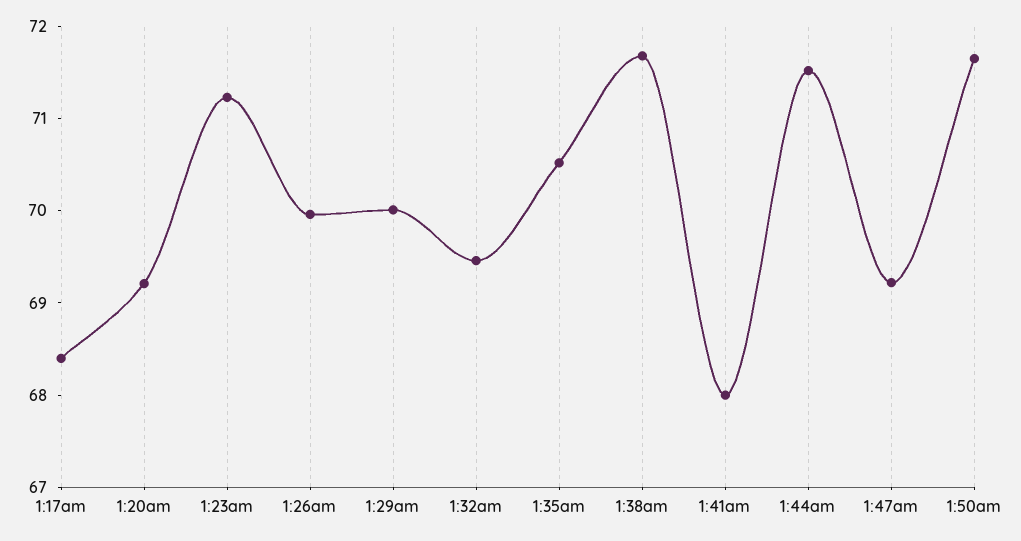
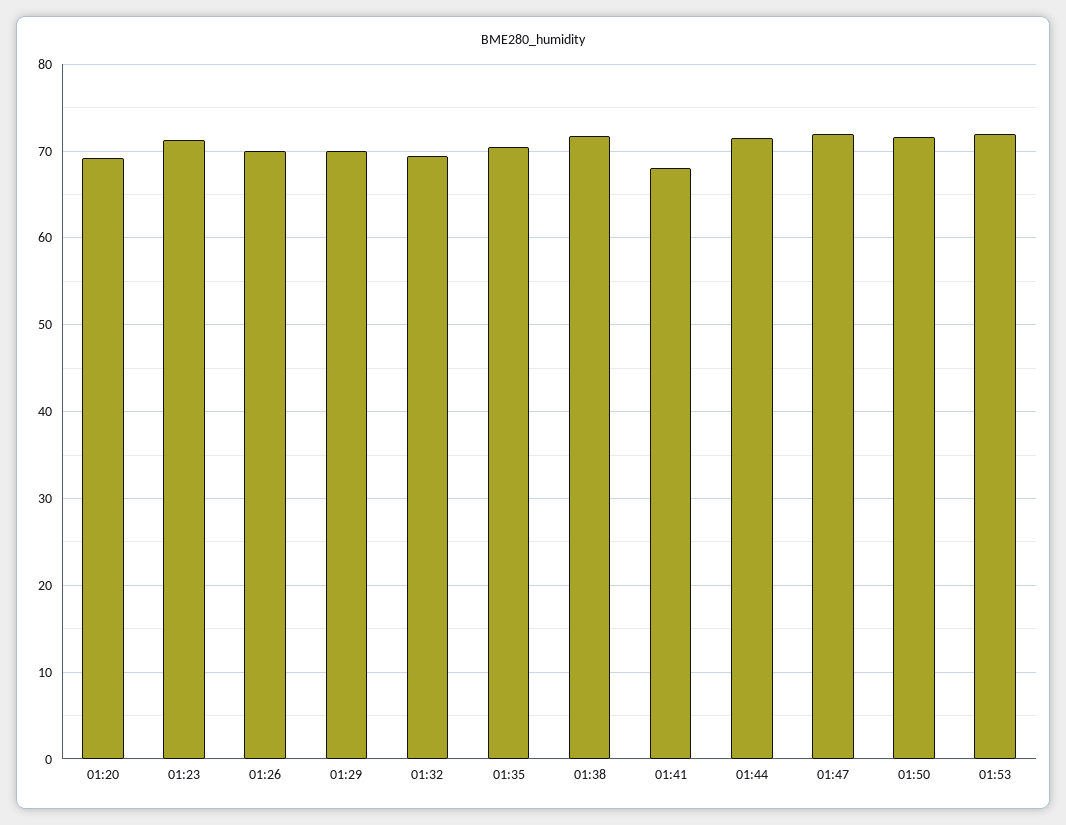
1:17am: 68.4 -> none
1:47am: 69.2 -> 72
01:53: none -> 72

